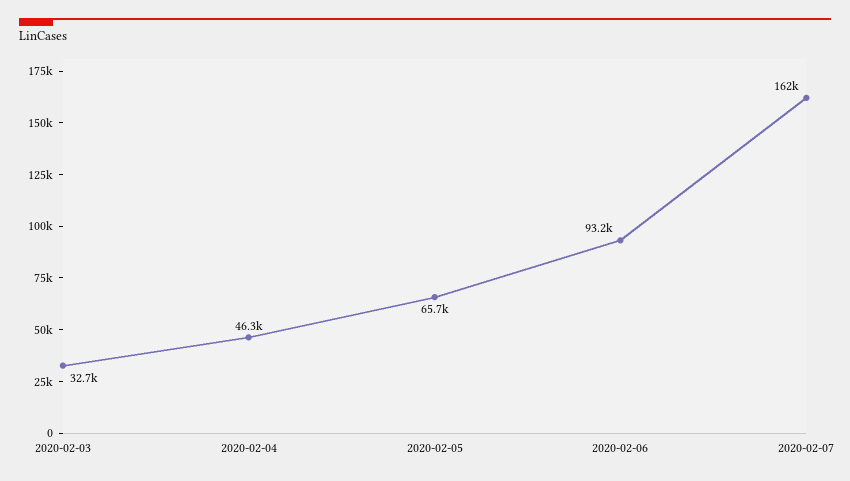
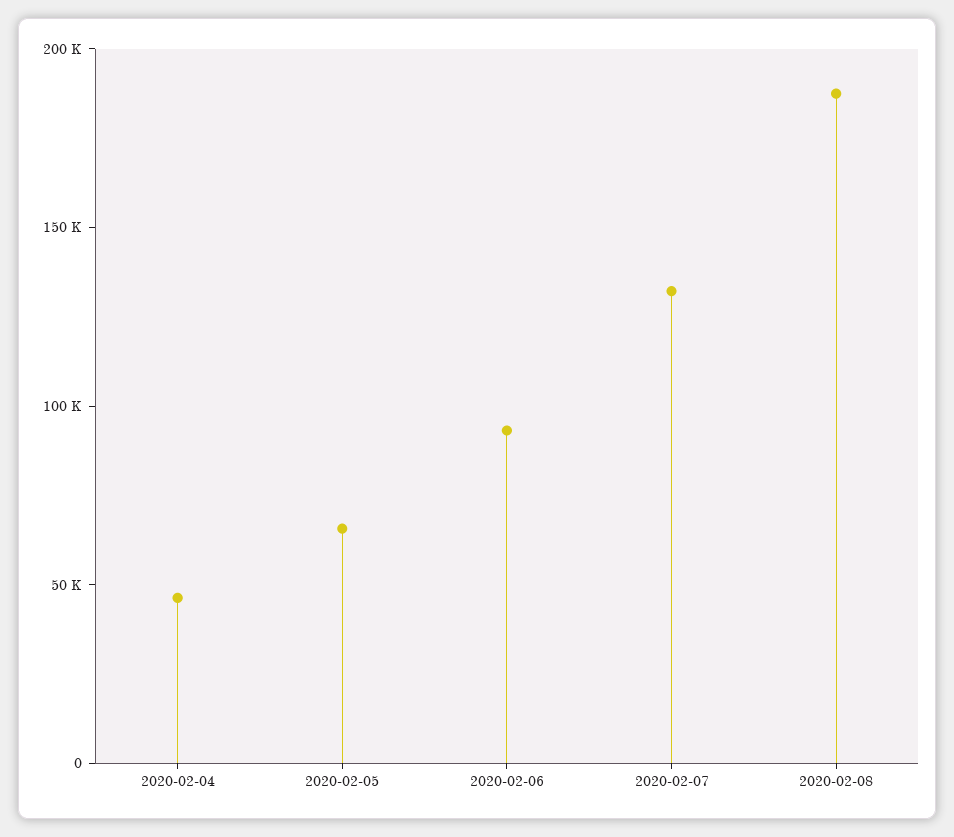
2020-02-03: 32700 -> none
2020-02-07: 162000 -> 130000
2020-02-08: none -> 190000

